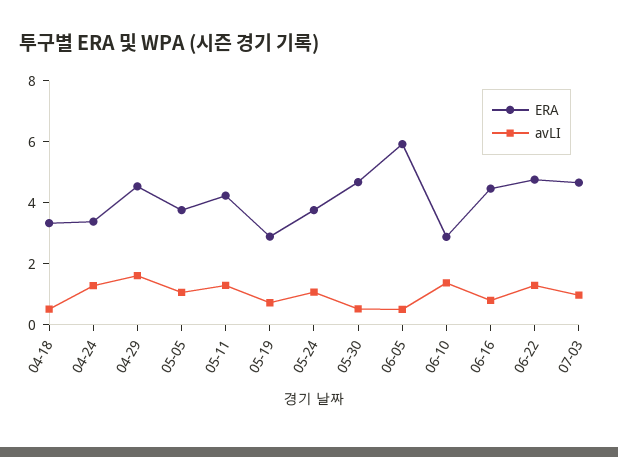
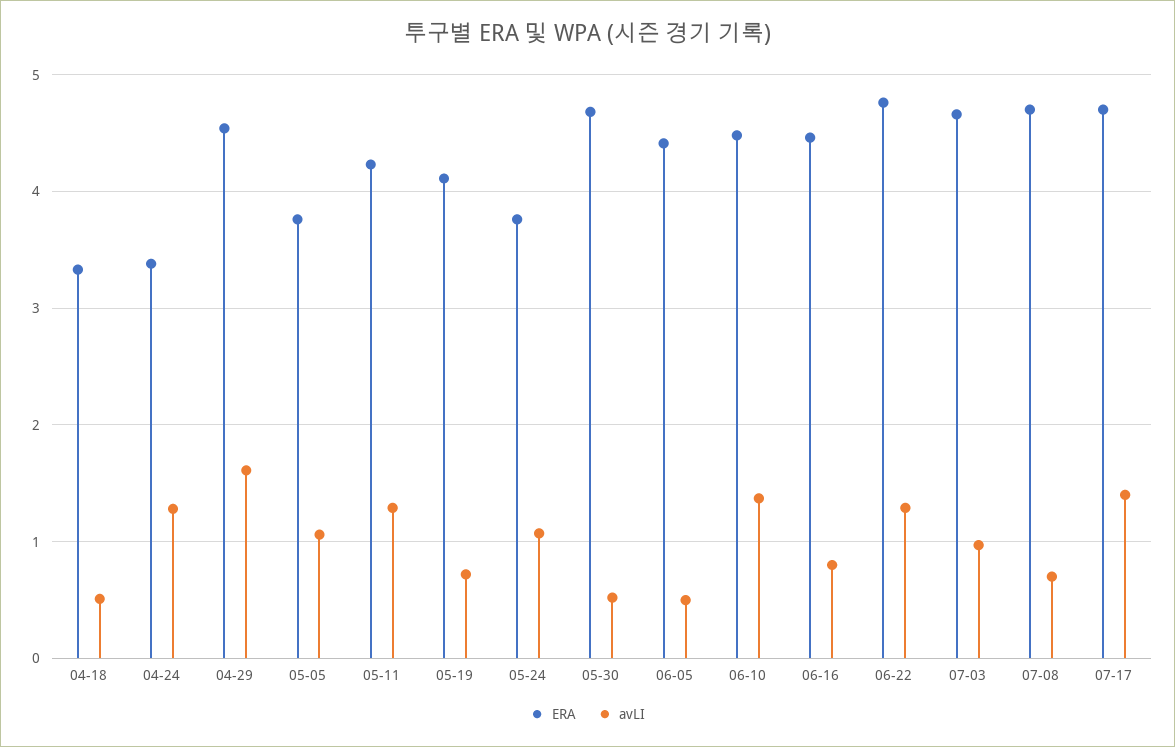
ERA, 05-19: 3 -> 4.1
ERA, 06-05: 6 -> 4.4
ERA, 06-10: 3 -> 4.5
ERA, 07-08: none -> 4.7
avLI, 07-08: none -> 0.7
ERA, 07-17: none -> 4.7
avLI, 07-17: none -> 1.4

